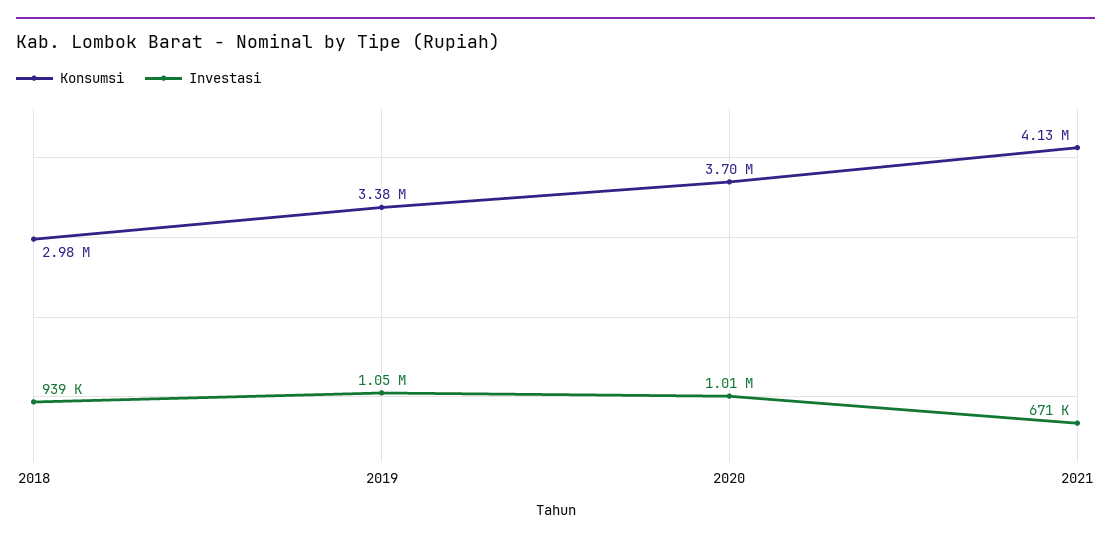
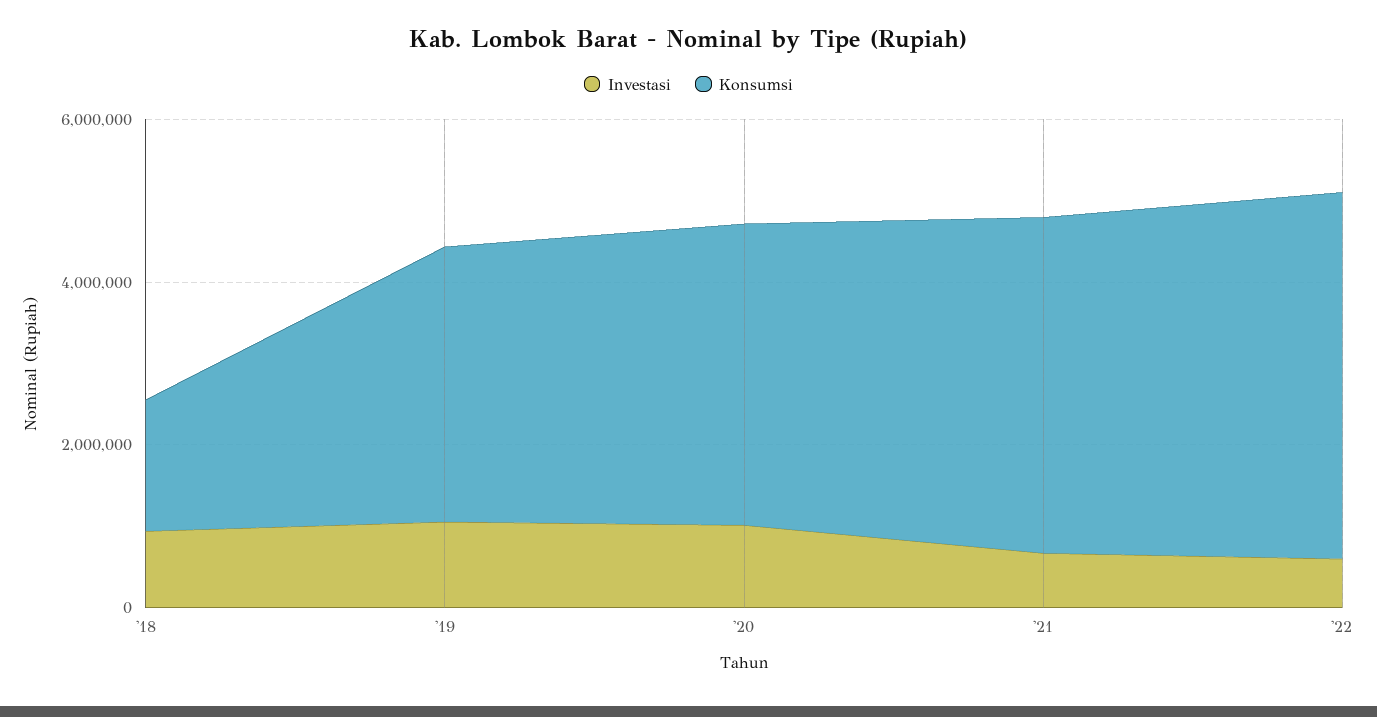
Konsumsi, 2018: 2980000 -> 1500000
Investasi, '22: none -> 500000
Konsumsi, '22: none -> 4500000

